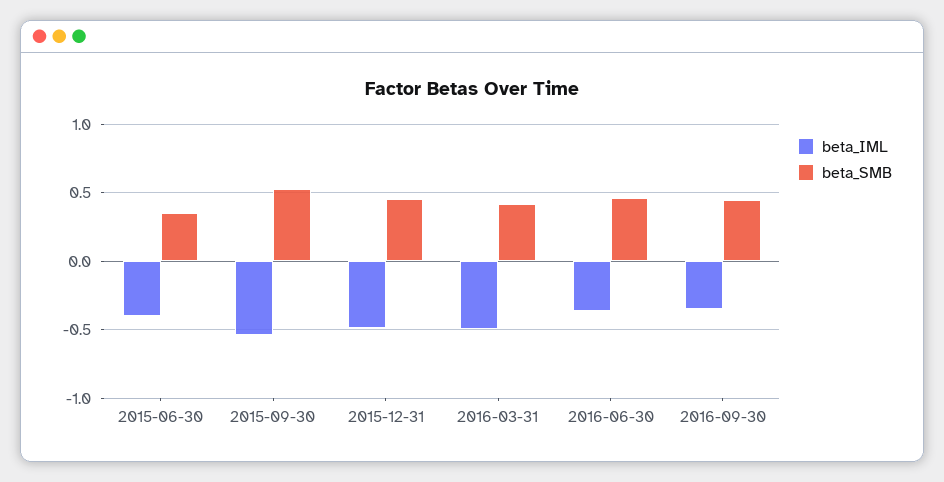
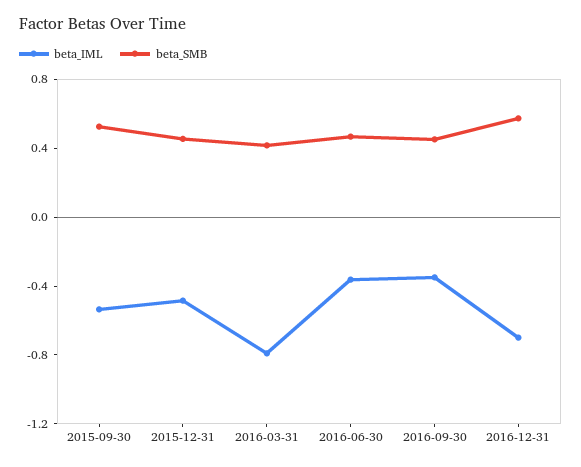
beta_IML, 2015-06-30: -0.4 -> none
beta_SMB, 2015-06-30: 0.35 -> none
beta_IML, 2016-03-31: -0.5 -> -0.8
beta_IML, 2016-12-31: none -> -0.7
beta_SMB, 2016-12-31: none -> 0.6

